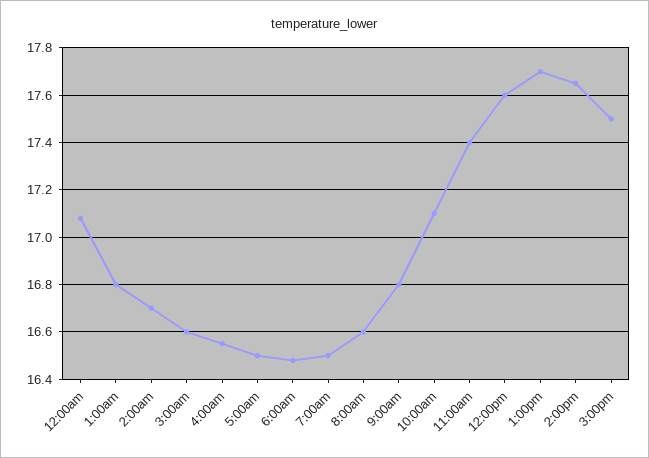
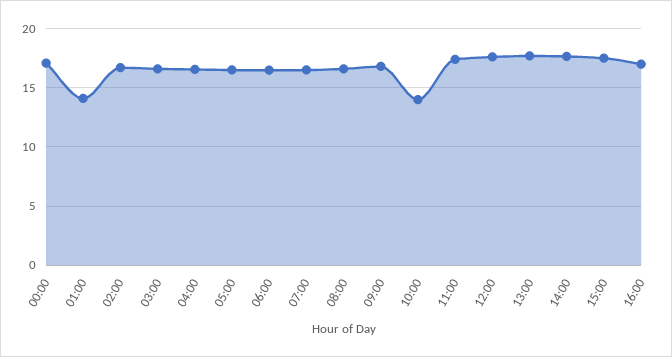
1:00am: 16.8 -> 14
10:00am: 17.1 -> 14
16:00: none -> 17

